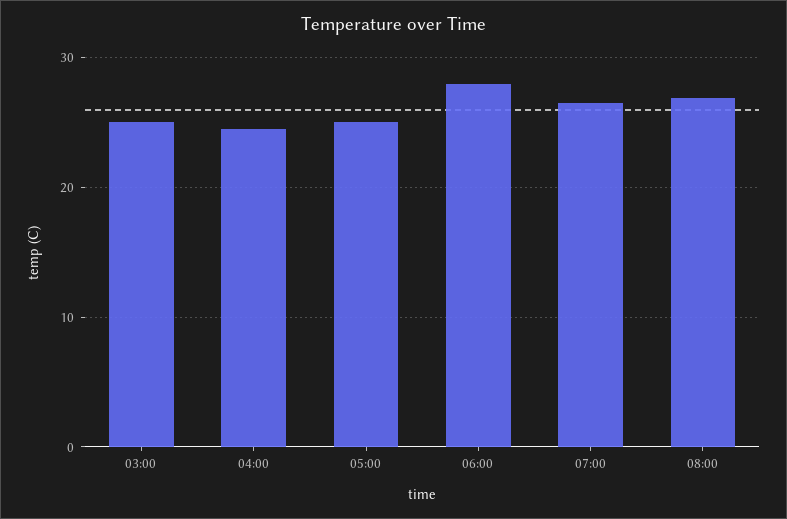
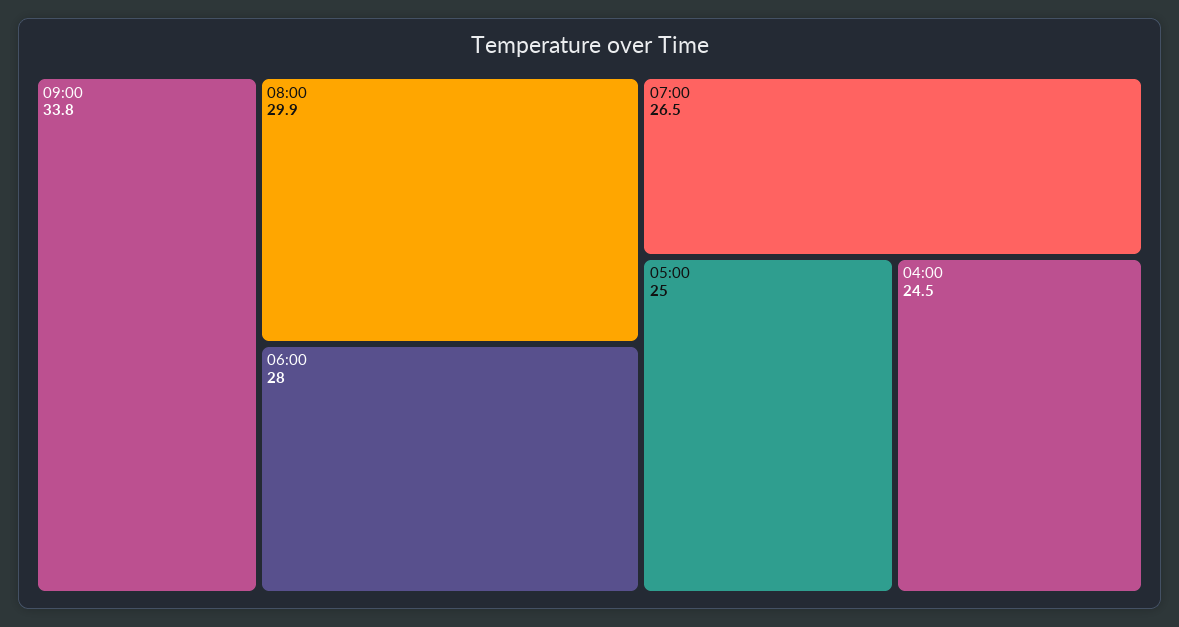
03:00: 25 -> none
08:00: 27 -> 29.9
09:00: none -> 33.8

